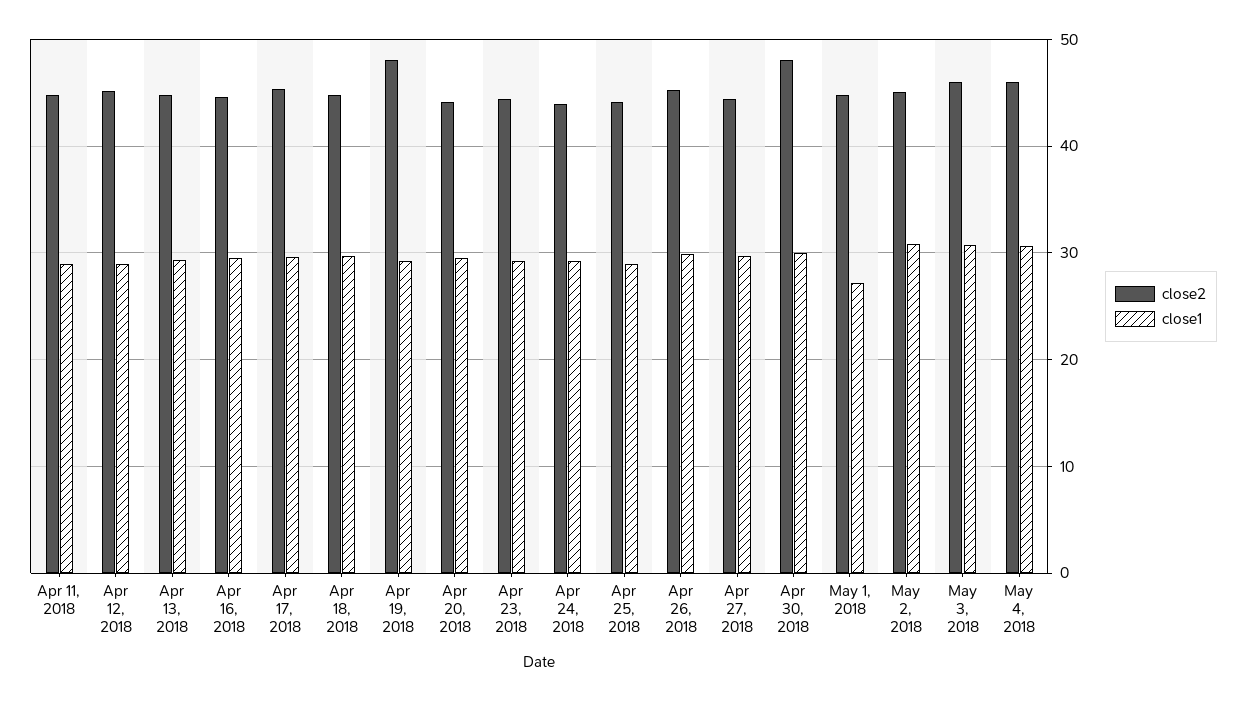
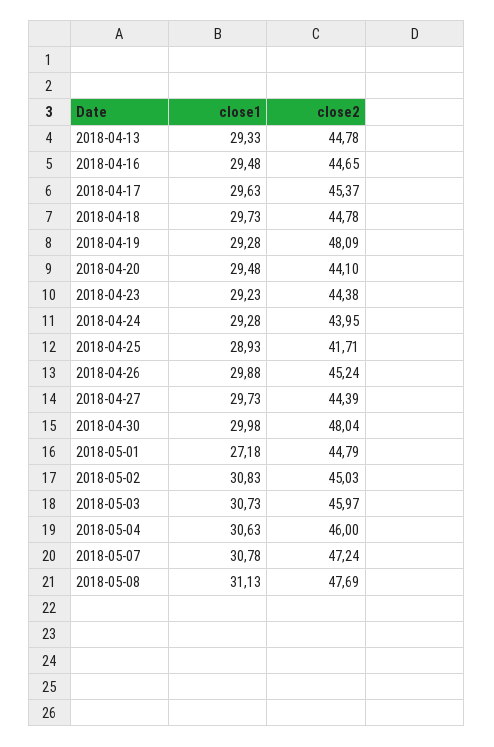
close2, Apr 11, 2018: 45 -> none
close1, Apr 11, 2018: 29 -> none
close2, Apr 12, 2018: 45 -> none
close1, Apr 12, 2018: 29 -> none
close2, Apr 25, 2018: 44 -> 41.71
close1, 2018-05-07: none -> 30.78
close2, 2018-05-07: none -> 47.24
close1, 2018-05-08: none -> 31.13
close2, 2018-05-08: none -> 47.69

